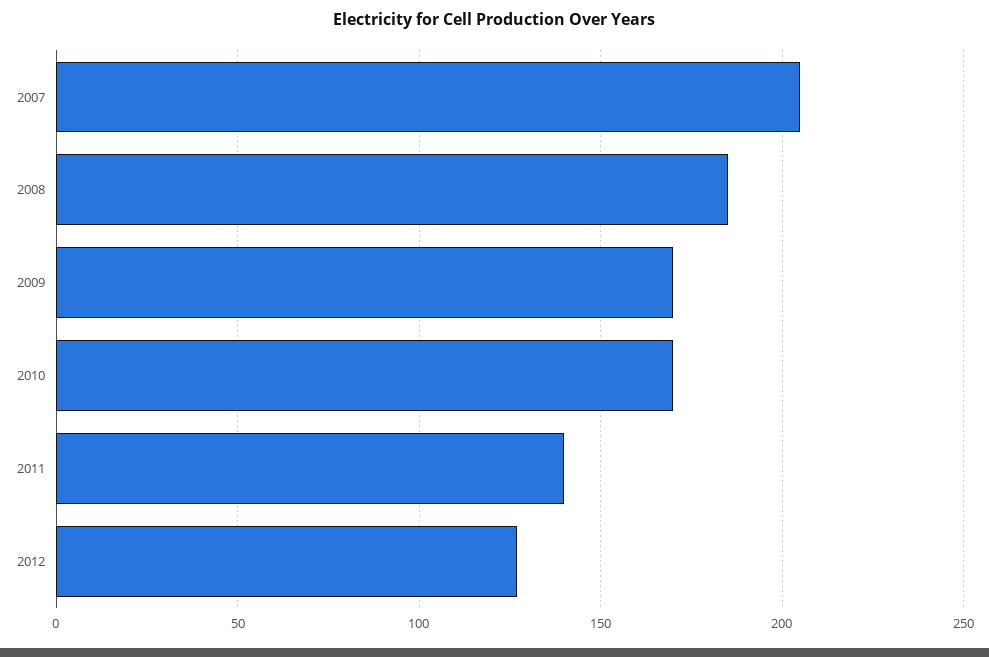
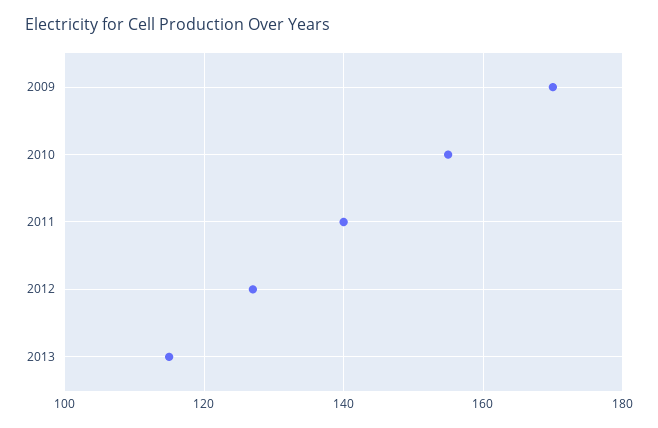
2007: 205 -> none
2008: 185 -> none
2010: 170 -> 155
2013: none -> 115

